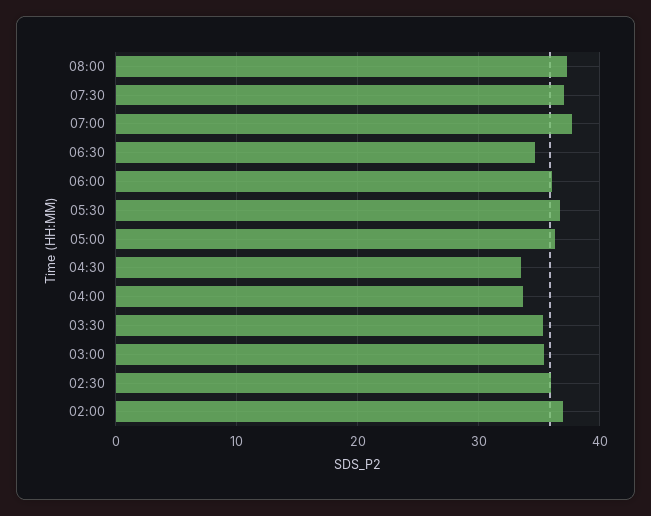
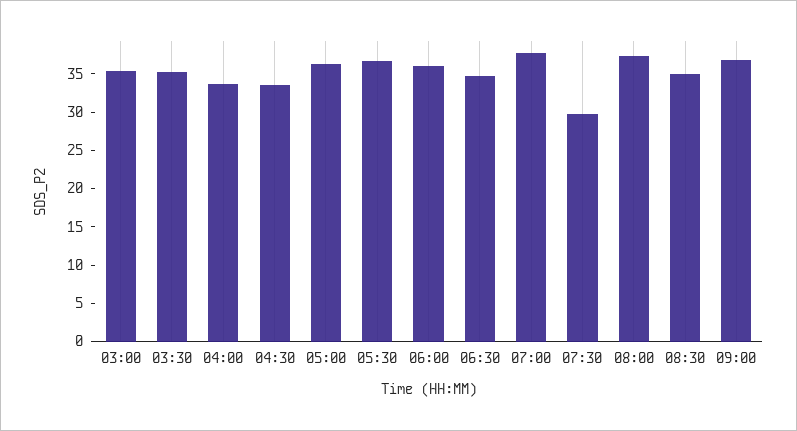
07:30: 37 -> 30
02:30: 36 -> none
02:00: 37 -> none
08:30: none -> 35
09:00: none -> 37.5

